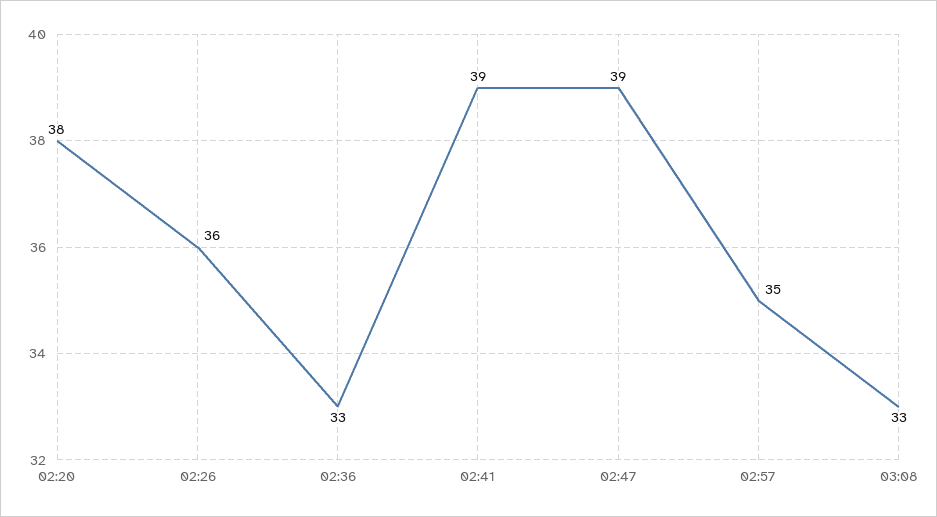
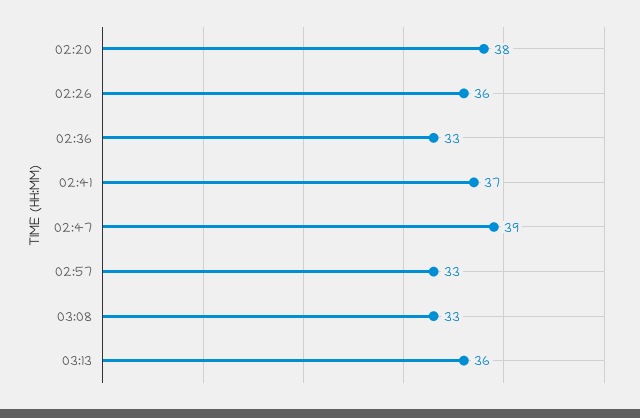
02:41: 39 -> 37
02:57: 35 -> 33
03:13: none -> 36

